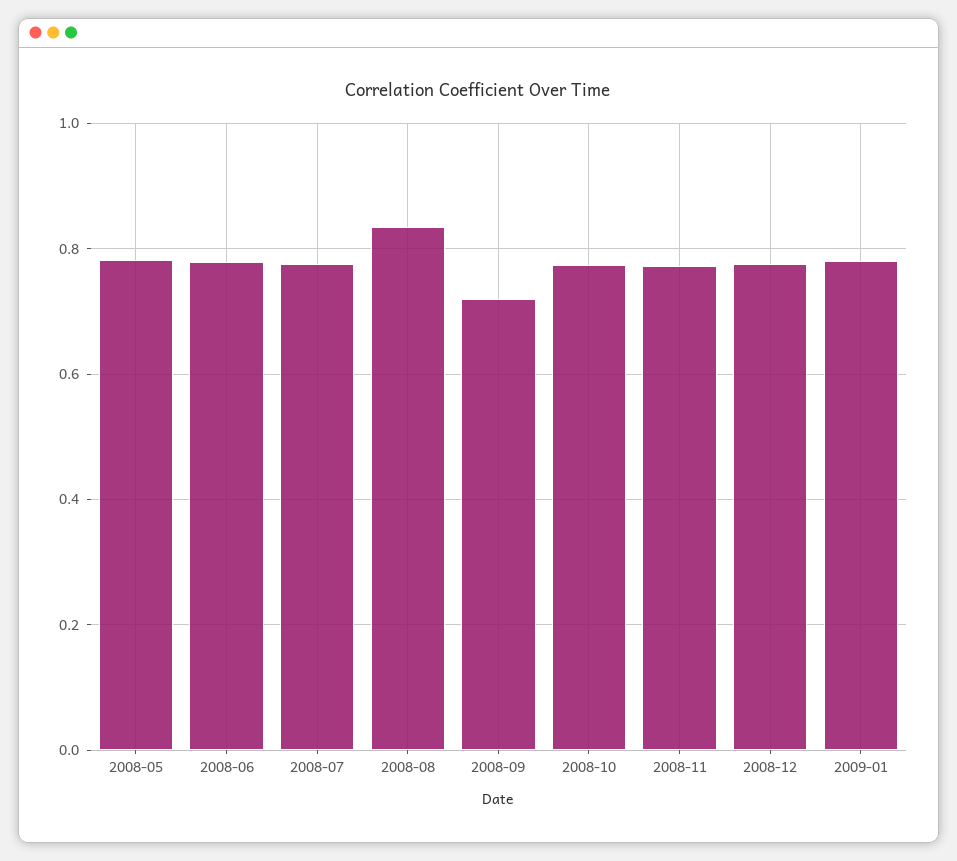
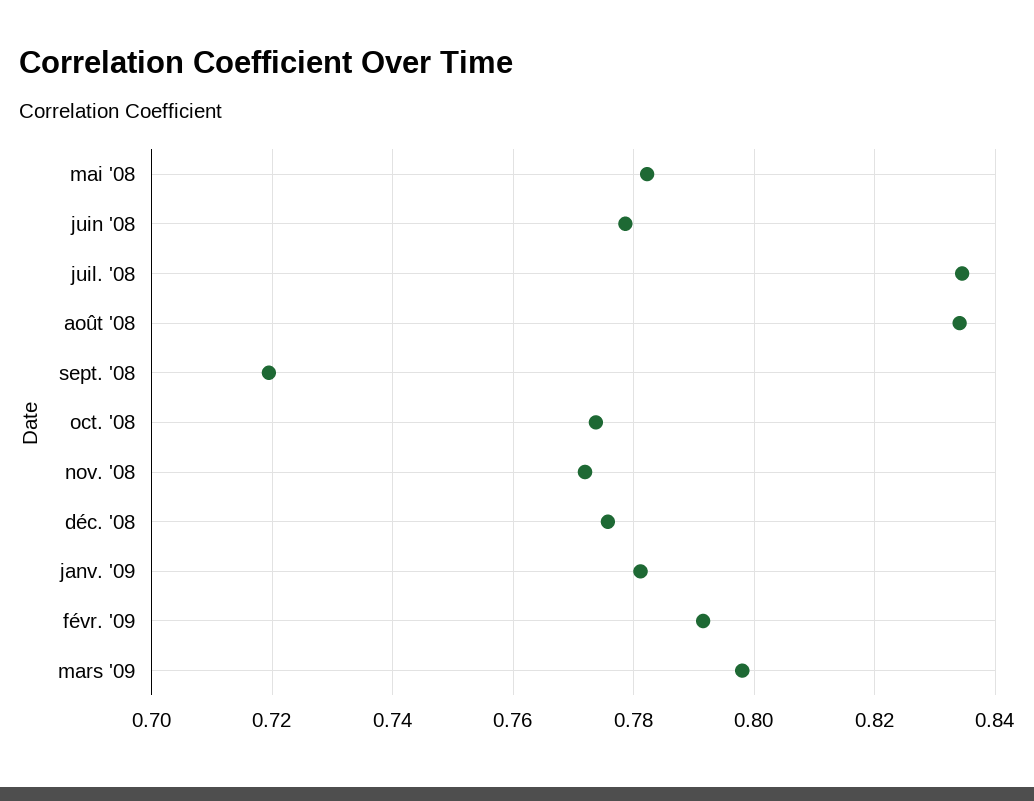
2008-07: 0.78 -> 0.834
févr. '09: none -> 0.792
mars '09: none -> 0.798

